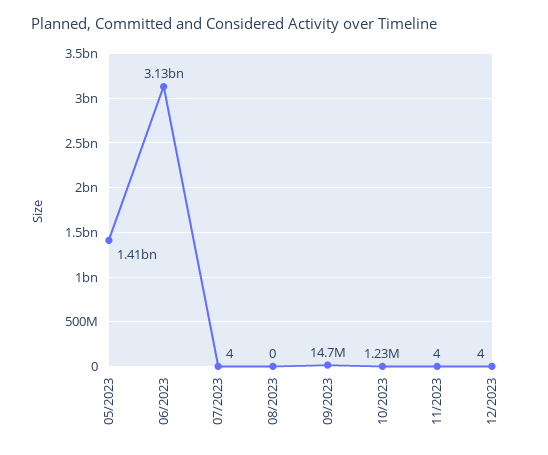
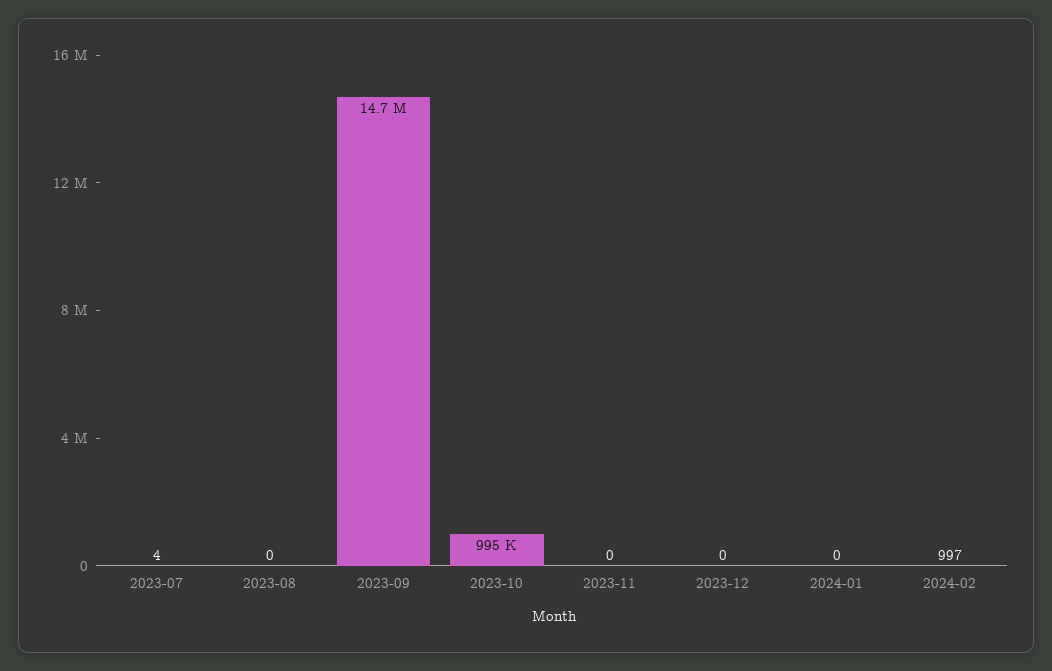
05/2023: 1410000000 -> none
06/2023: 3130000000 -> none
10/2023: 1230000 -> 995000
11/2023: 4 -> 0
12/2023: 4 -> 0
2024-01: none -> 0
2024-02: none -> 997

